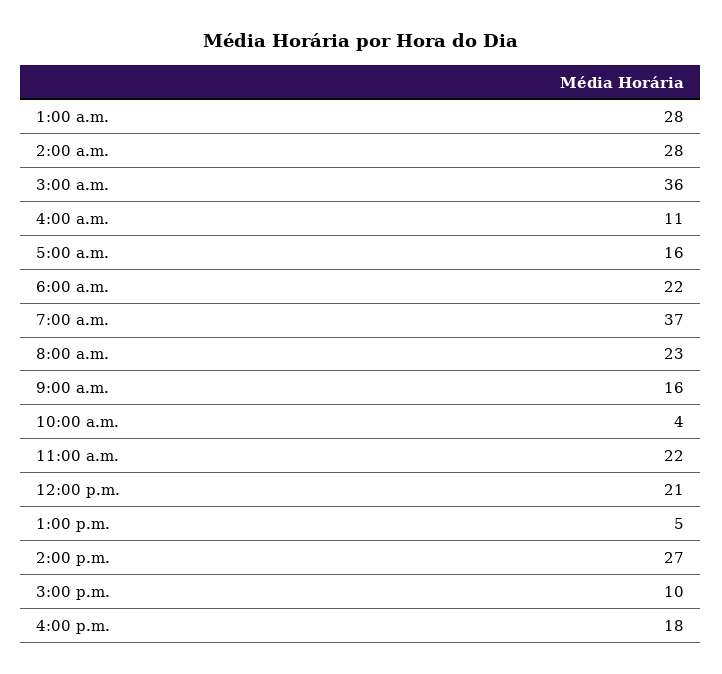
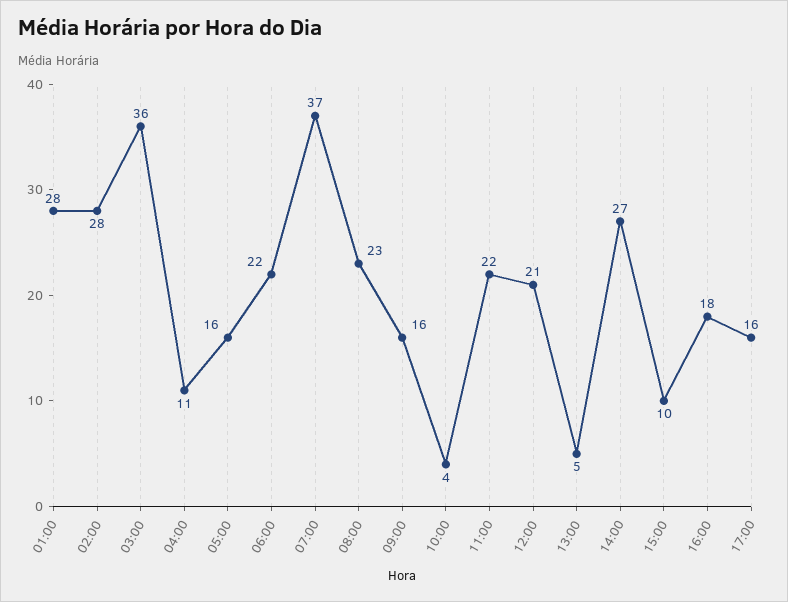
17:00: none -> 16

